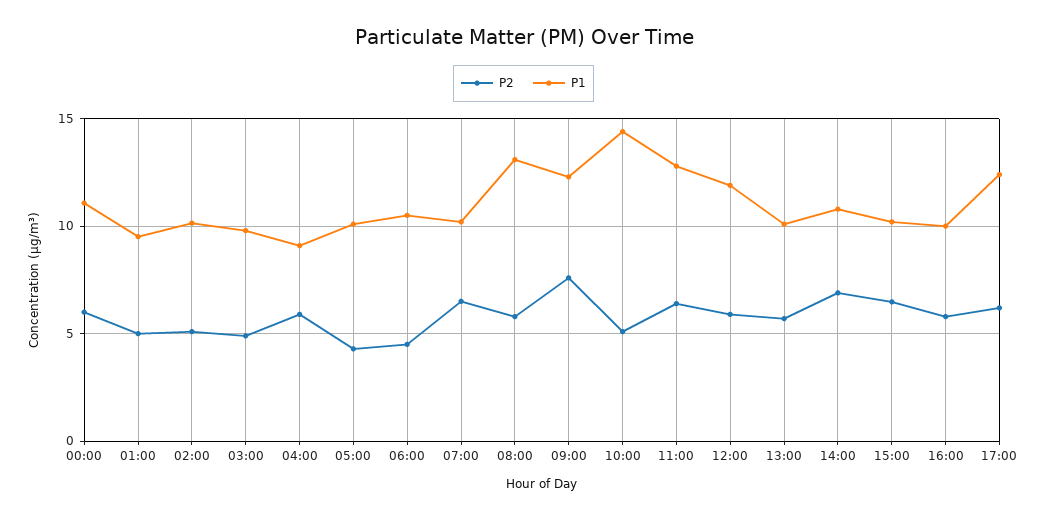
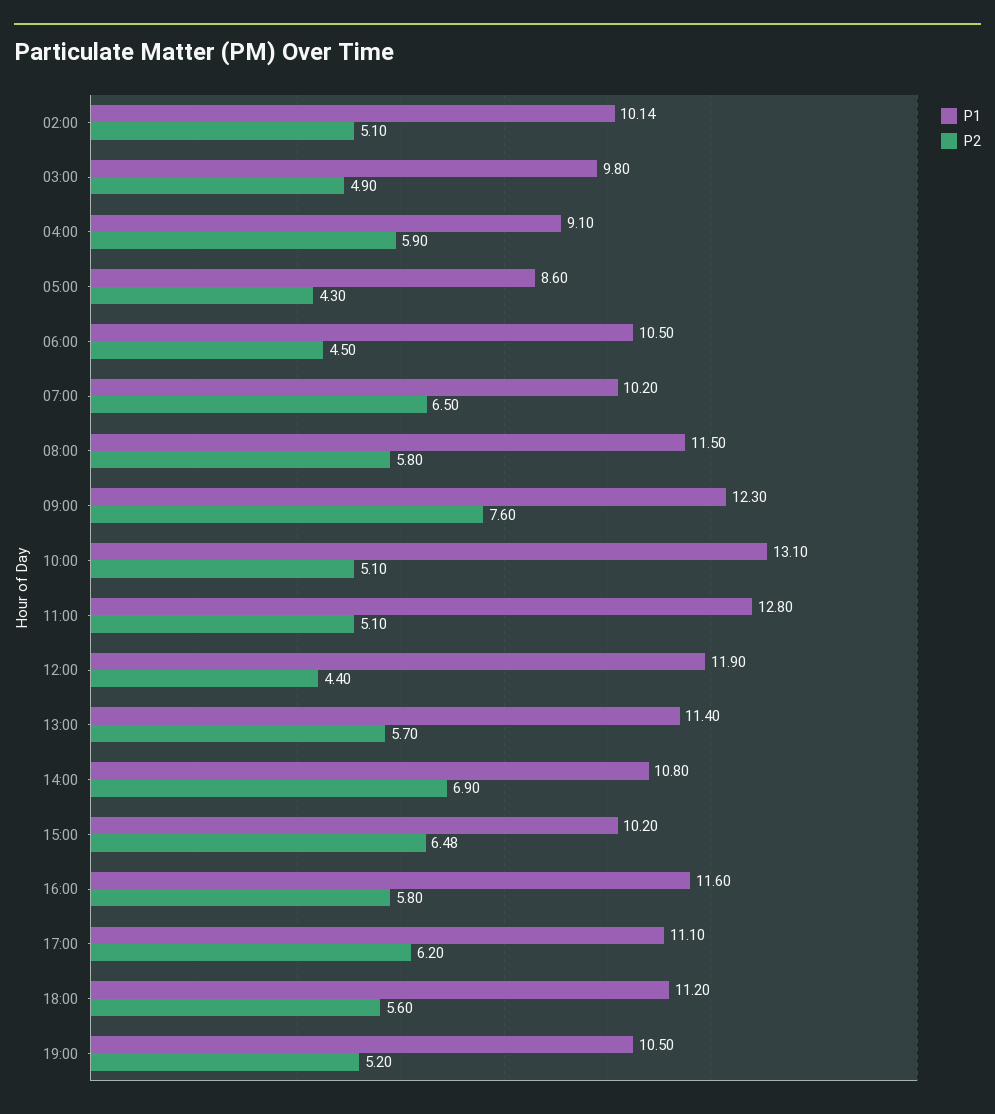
P2, 00:00: 6 -> none
P1, 00:00: 11 -> none
P2, 01:00: 5 -> none
P1, 01:00: 9.5 -> none
P1, 05:00: 10 -> 8.6
P1, 08:00: 13 -> 11.5
P1, 10:00: 14.5 -> 13.1
P2, 11:00: 6.5 -> 5.1
P2, 12:00: 6 -> 4.4
P1, 13:00: 10 -> 11.4
P1, 16:00: 10 -> 11.6
P1, 17:00: 12.5 -> 11.1
P1, 18:00: none -> 11.2
P2, 18:00: none -> 5.6
P1, 19:00: none -> 10.5
P2, 19:00: none -> 5.2

